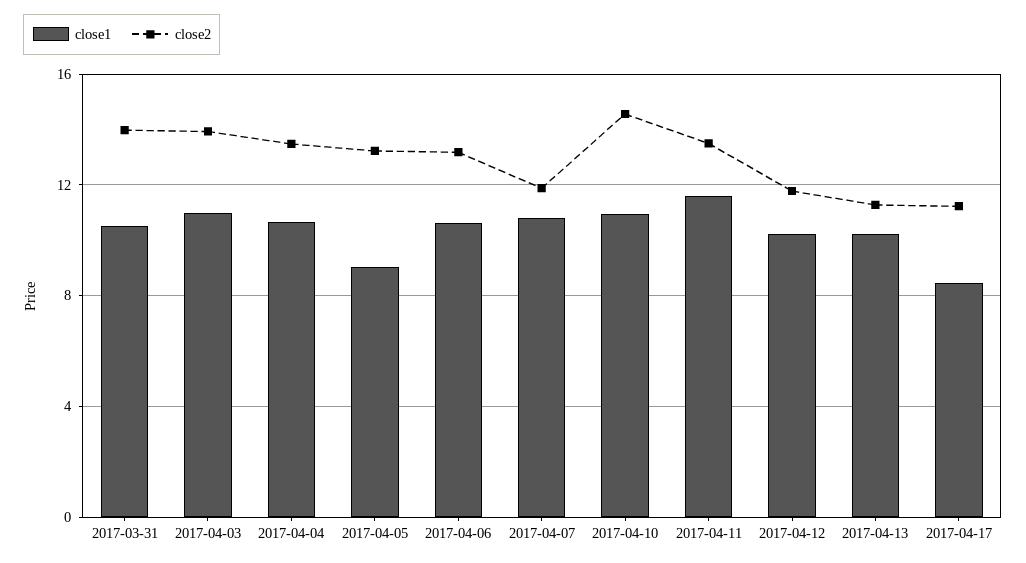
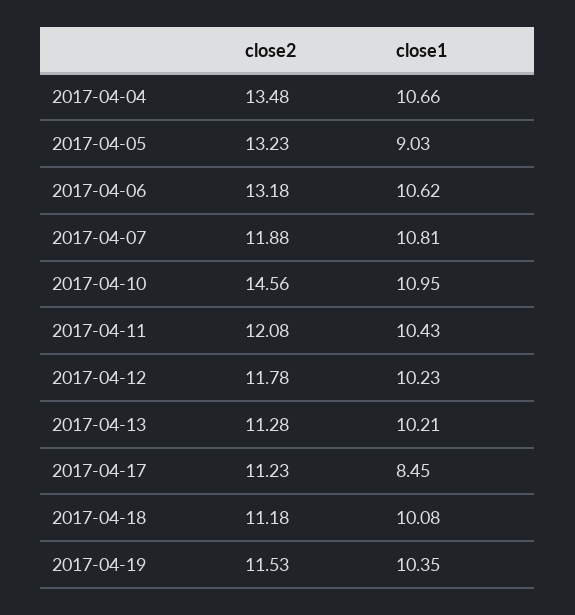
close1, 2017-03-31: 10.5 -> none
close2, 2017-03-31: 14 -> none
close1, 2017-04-03: 11 -> none
close2, 2017-04-03: 14 -> none
close1, 2017-04-11: 11.5 -> 10.43
close2, 2017-04-11: 13.5 -> 12.08
close2, 2017-04-18: none -> 11.18
close1, 2017-04-18: none -> 10.08
close2, 2017-04-19: none -> 11.53
close1, 2017-04-19: none -> 10.35

